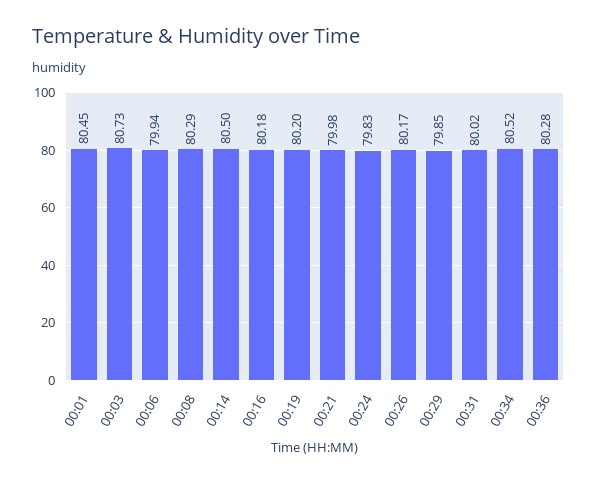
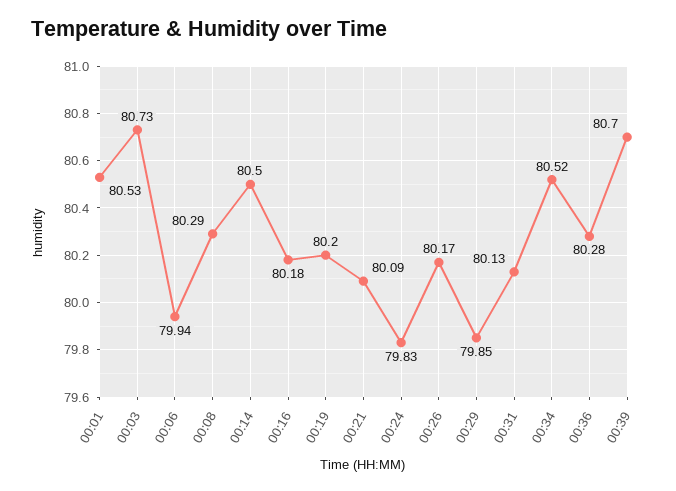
00:01: 80.45 -> 80.53
00:21: 79.98 -> 80.09
00:31: 80.02 -> 80.13
00:39: none -> 80.7

